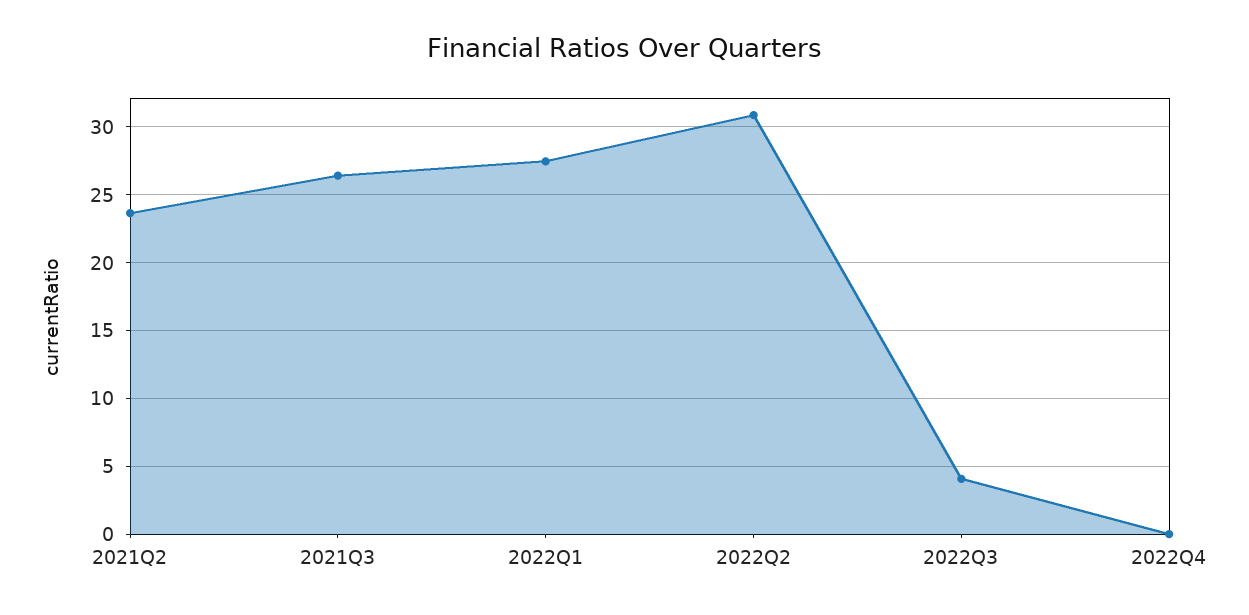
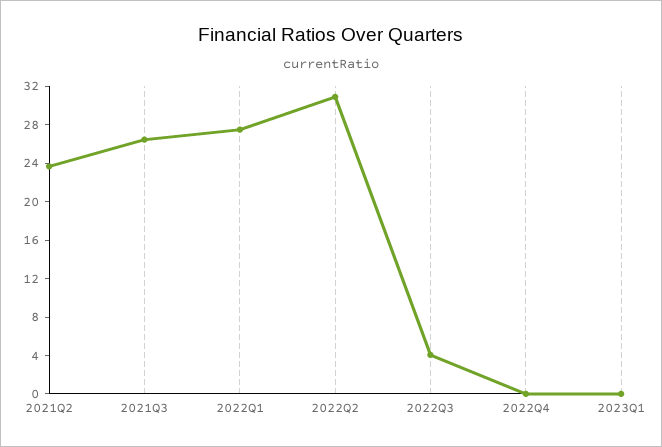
2023Q1: none -> 0

